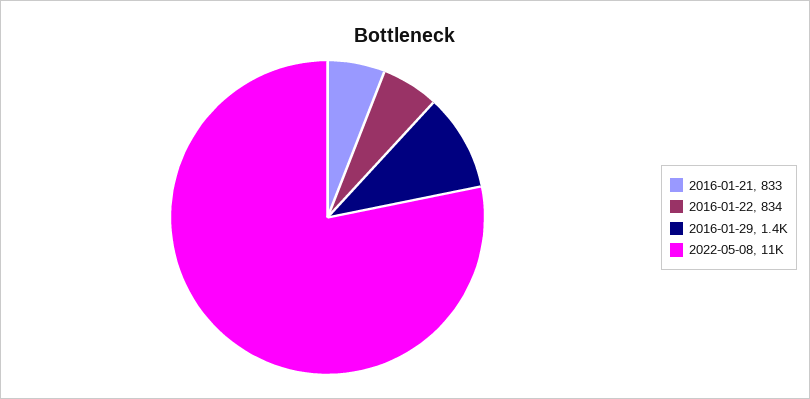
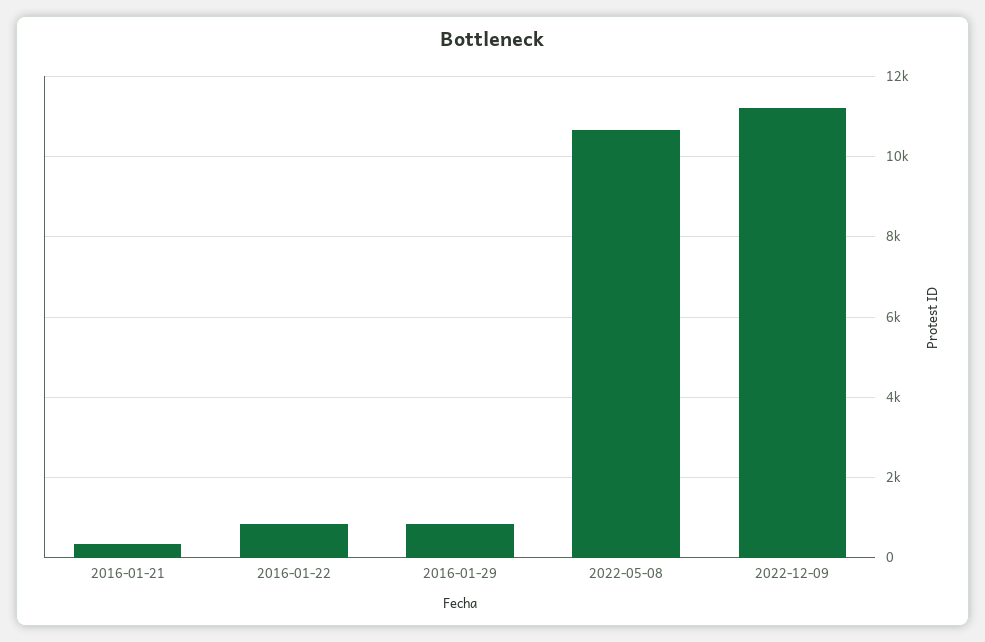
2016-01-21: 833 -> 400
2016-01-29: 1400 -> 800
2022-12-09: none -> 11200

